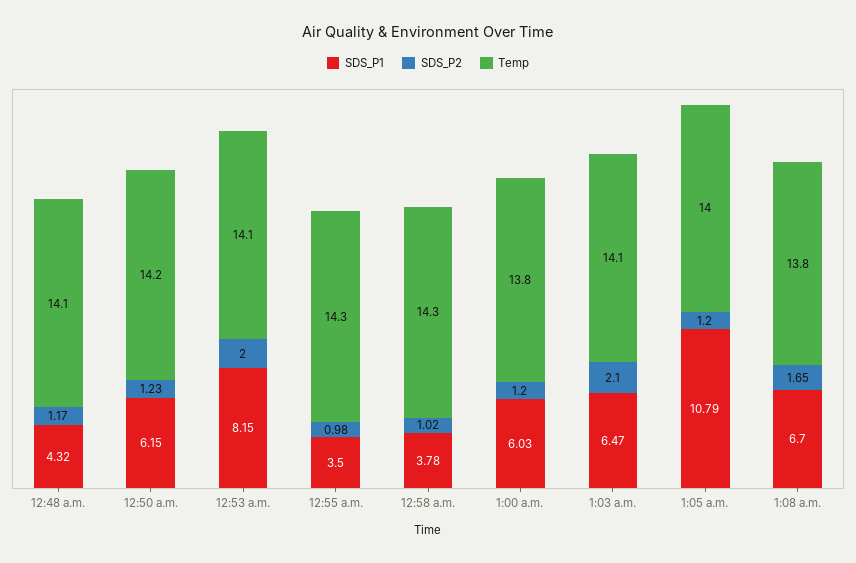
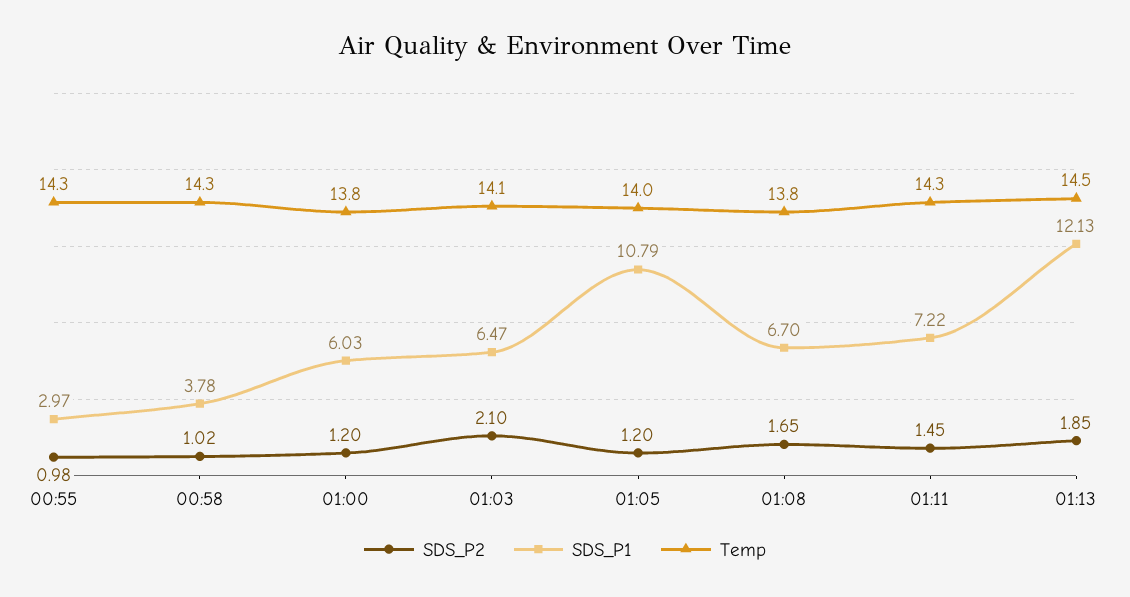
SDS_P1, 12:48 a.m.: 4.32 -> none
SDS_P2, 12:48 a.m.: 1.17 -> none
Temp, 12:48 a.m.: 14.1 -> none
SDS_P1, 12:50 a.m.: 6.15 -> none
SDS_P2, 12:50 a.m.: 1.23 -> none
Temp, 12:50 a.m.: 14.2 -> none
SDS_P1, 12:53 a.m.: 8.15 -> none
SDS_P2, 12:53 a.m.: 2 -> none
Temp, 12:53 a.m.: 14.1 -> none
SDS_P1, 12:55 a.m.: 3.5 -> 2.97
SDS_P2, 01:11: none -> 1.45
SDS_P1, 01:11: none -> 7.22
Temp, 01:11: none -> 14.3
SDS_P2, 01:13: none -> 1.85
SDS_P1, 01:13: none -> 12.13
Temp, 01:13: none -> 14.5

